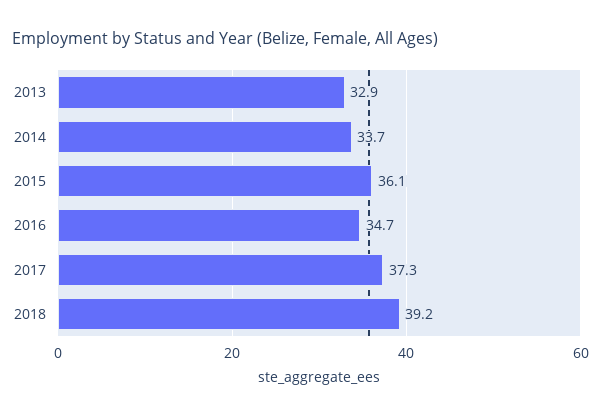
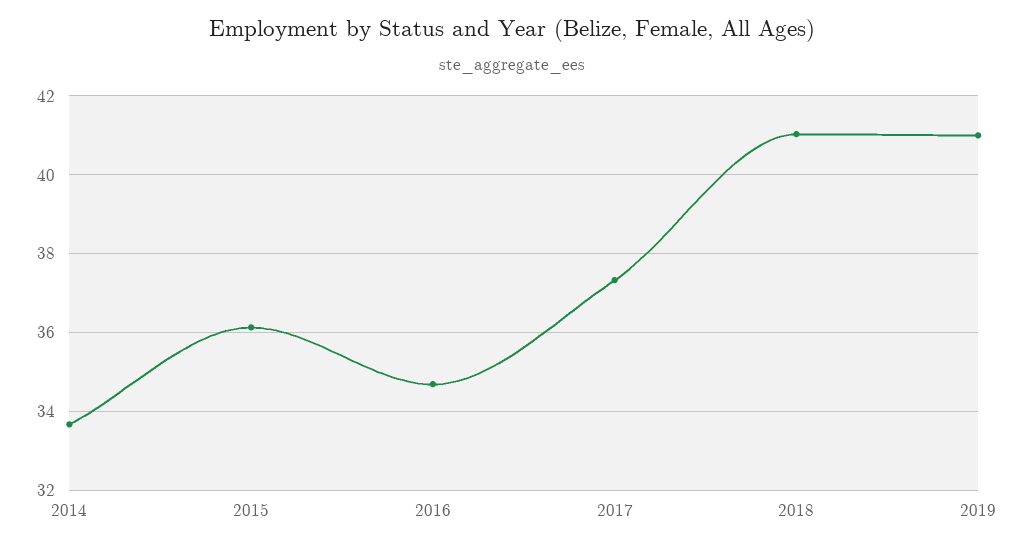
2013: 32.9 -> none
2018: 39.2 -> 41
2019: none -> 41

